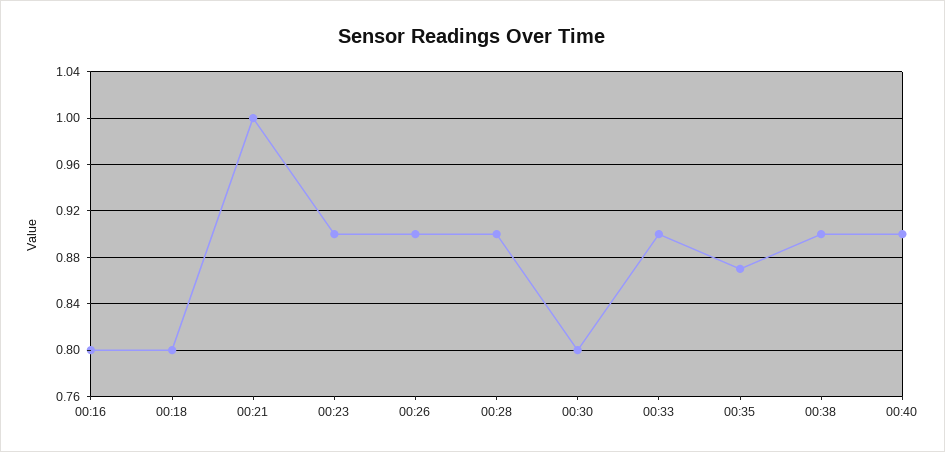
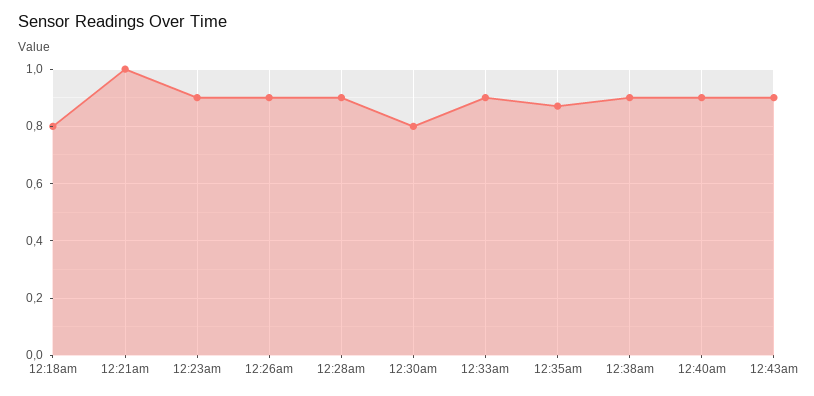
00:16: 0.8 -> none
12:43am: none -> 0.9

